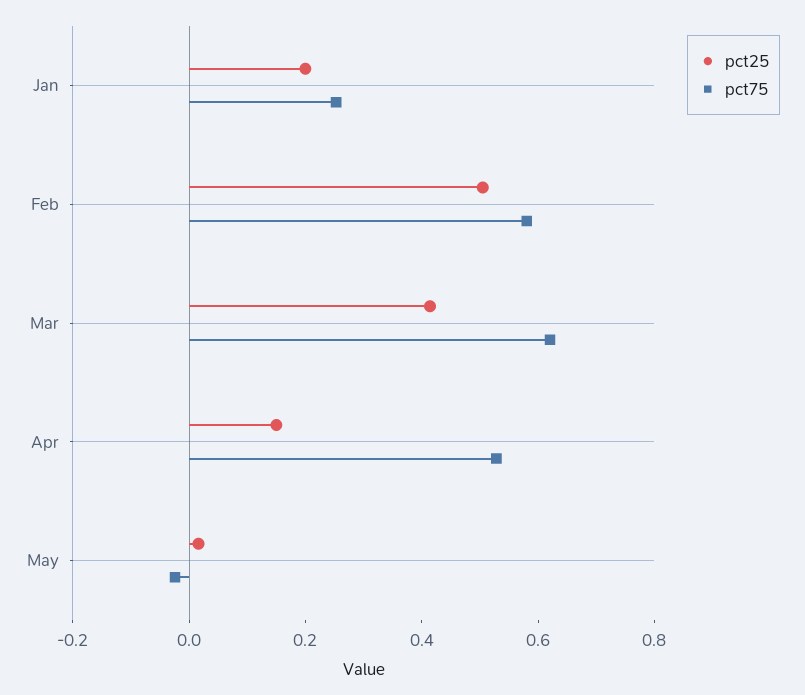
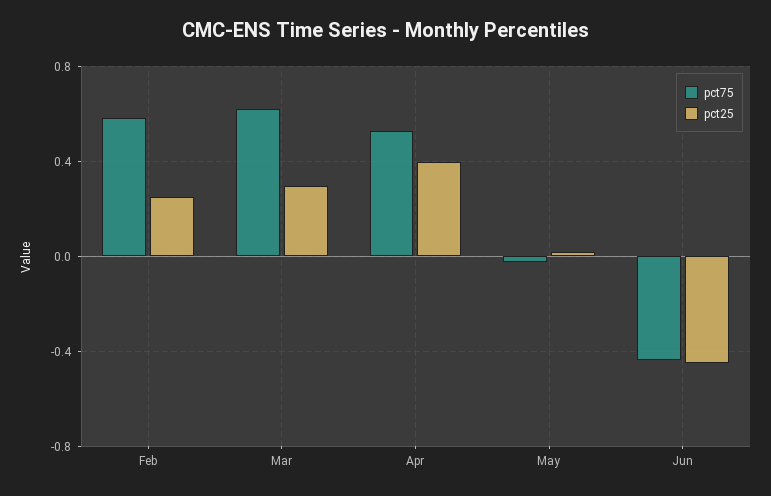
pct25, Jan: 0.2 -> none
pct75, Jan: 0.25 -> none
pct25, Feb: 0.5 -> 0.25
pct25, Mar: 0.4 -> 0.3
pct25, Apr: 0.15 -> 0.4
pct75, Jun: none -> -0.45
pct25, Jun: none -> -0.45

